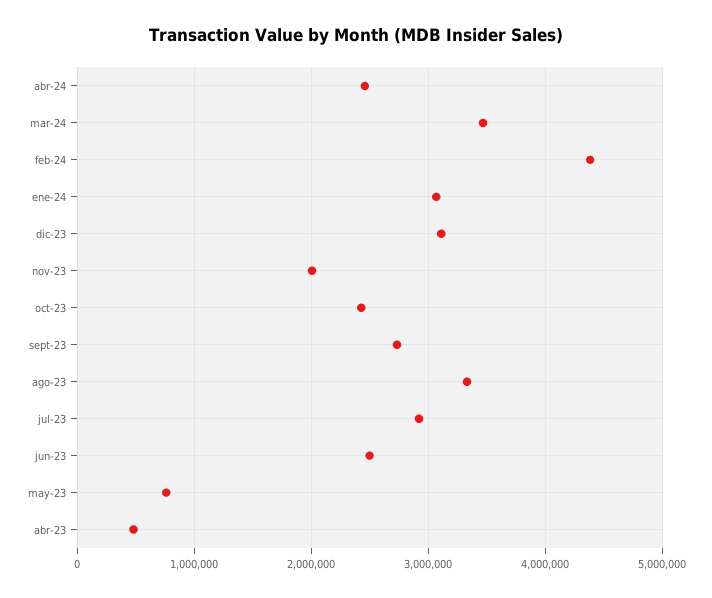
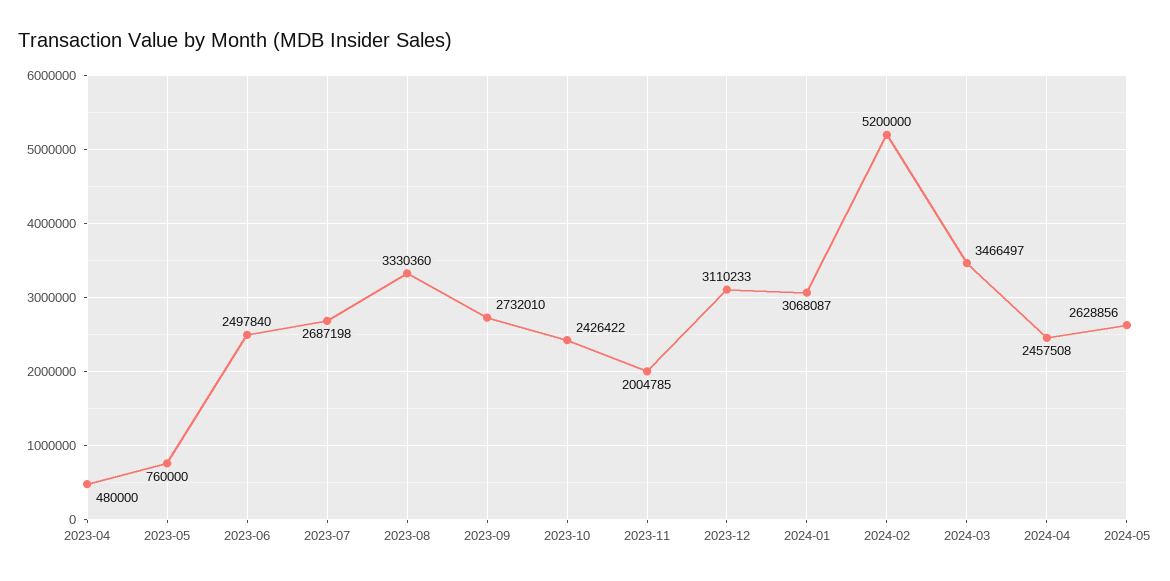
feb-24: 4400000 -> 5200000
jul-23: 2900000 -> 2687198
2024-05: none -> 2628856

